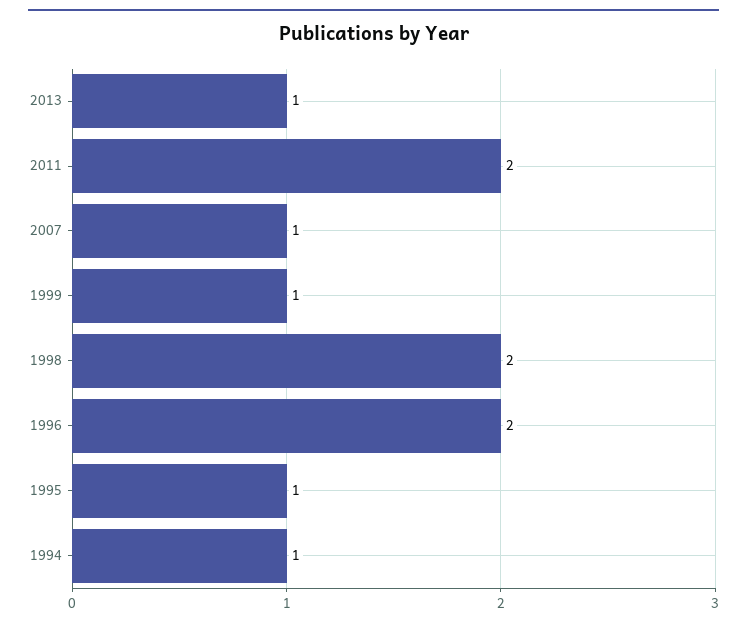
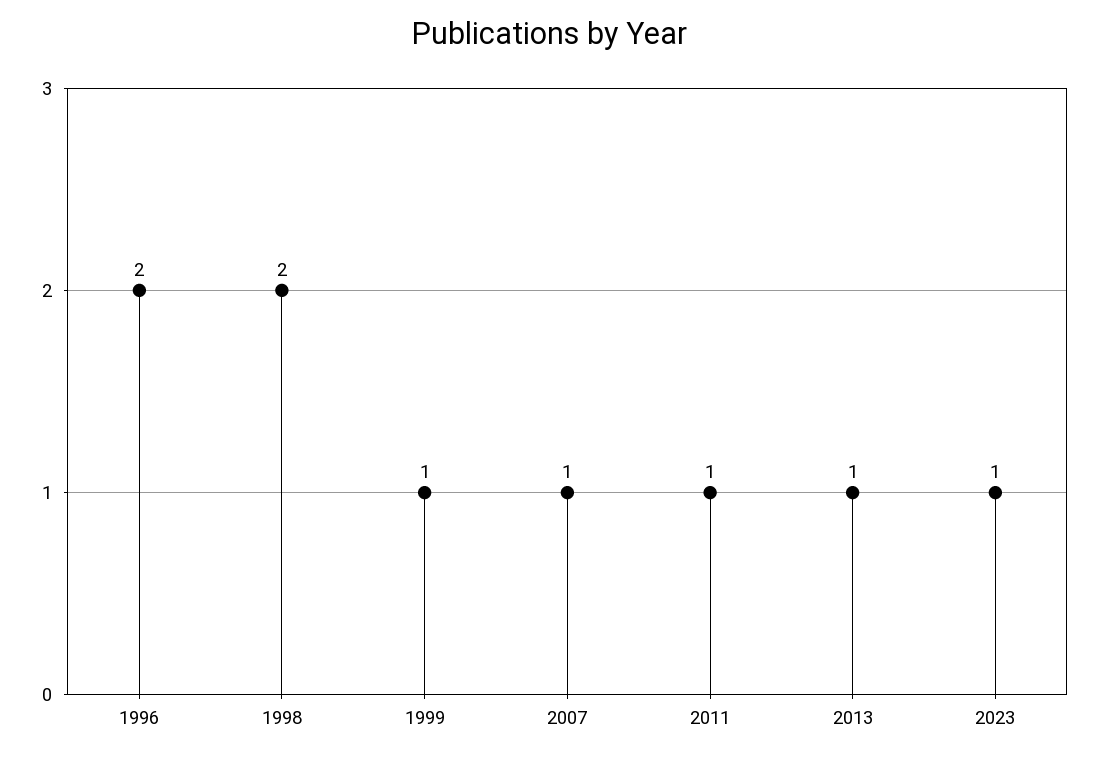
2011: 2 -> 1
1995: 1 -> none
1994: 1 -> none
2023: none -> 1

